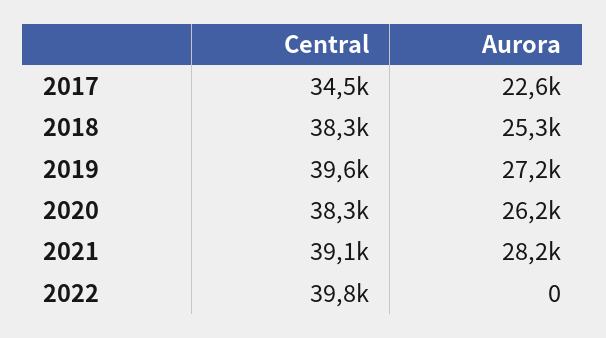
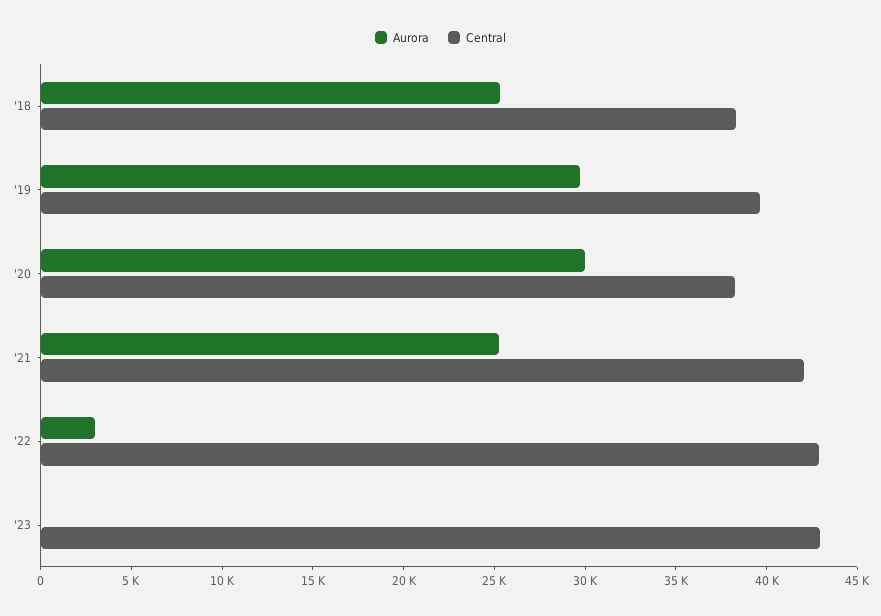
Central, 2017: 34500 -> none
Aurora, 2017: 22600 -> none
Aurora, 2019: 27200 -> 30000
Aurora, 2020: 26200 -> 30000
Central, 2021: 39100 -> 42000
Aurora, 2021: 28200 -> 25000
Central, 2022: 39800 -> 43000
Aurora, 2022: 0 -> 3000
Aurora, '23: none -> 0
Central, '23: none -> 43000

